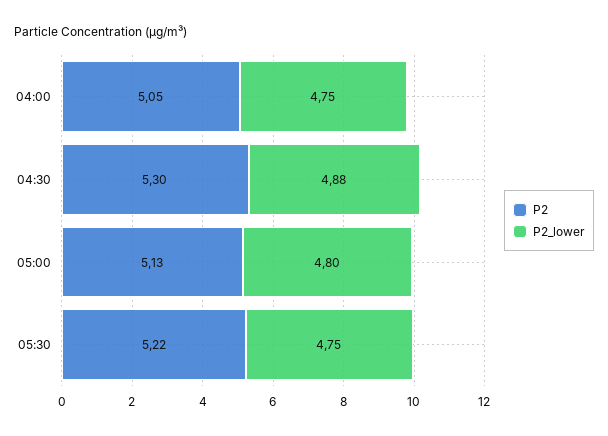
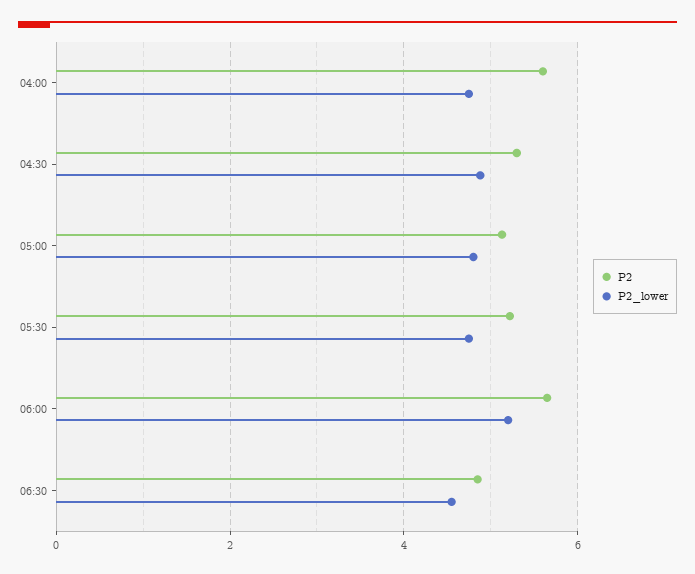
P2, 04:00: 5.05 -> 5.6
P2, 06:00: none -> 5.6
P2_lower, 06:00: none -> 5.2
P2, 06:30: none -> 4.8
P2_lower, 06:30: none -> 4.6

